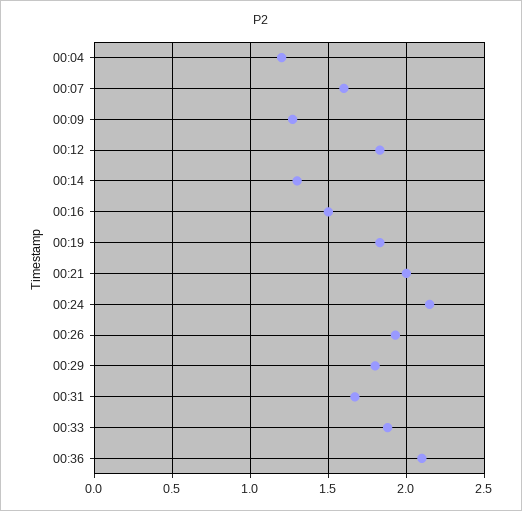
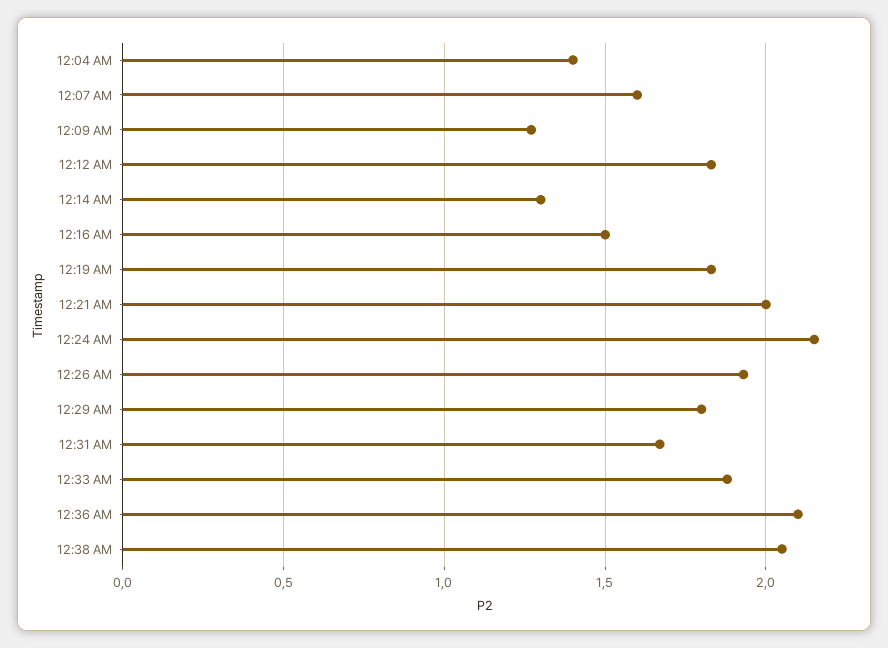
00:04: 1.2 -> 1.4
12:38 AM: none -> 2.05

